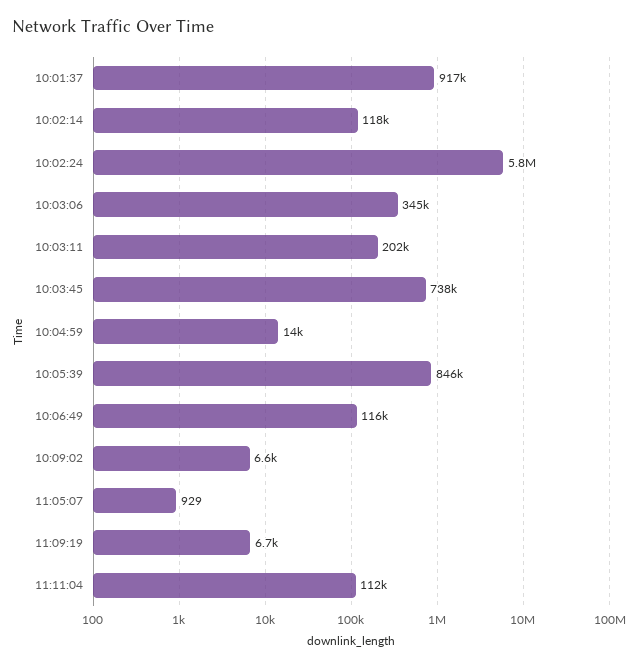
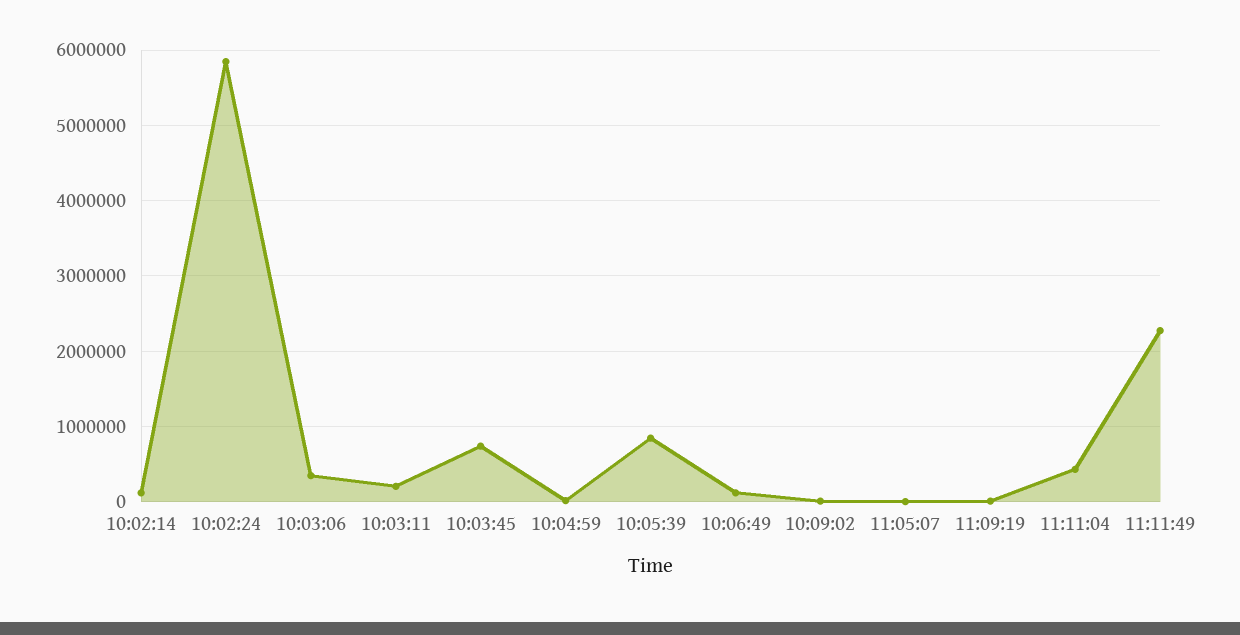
10:01:37: 917000 -> none
11:11:04: 112000 -> 400000
11:11:49: none -> 2300000

